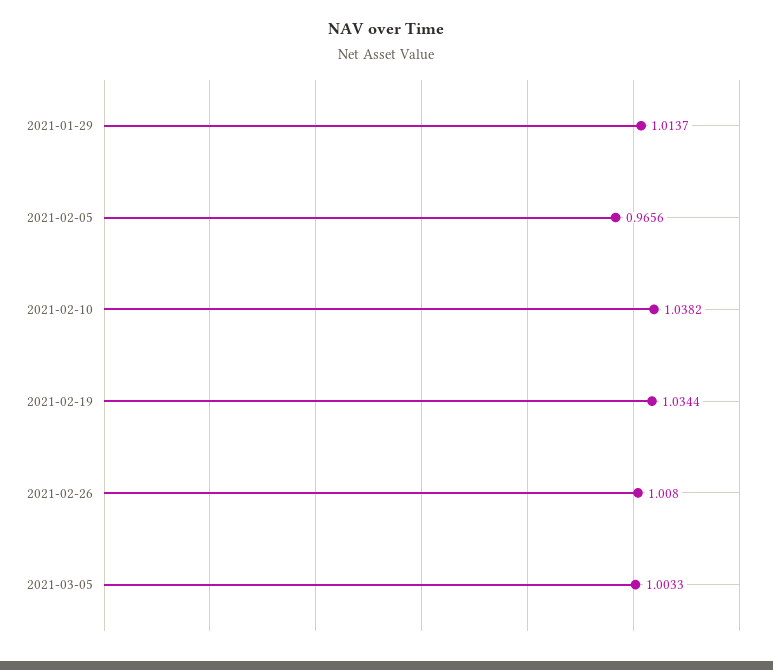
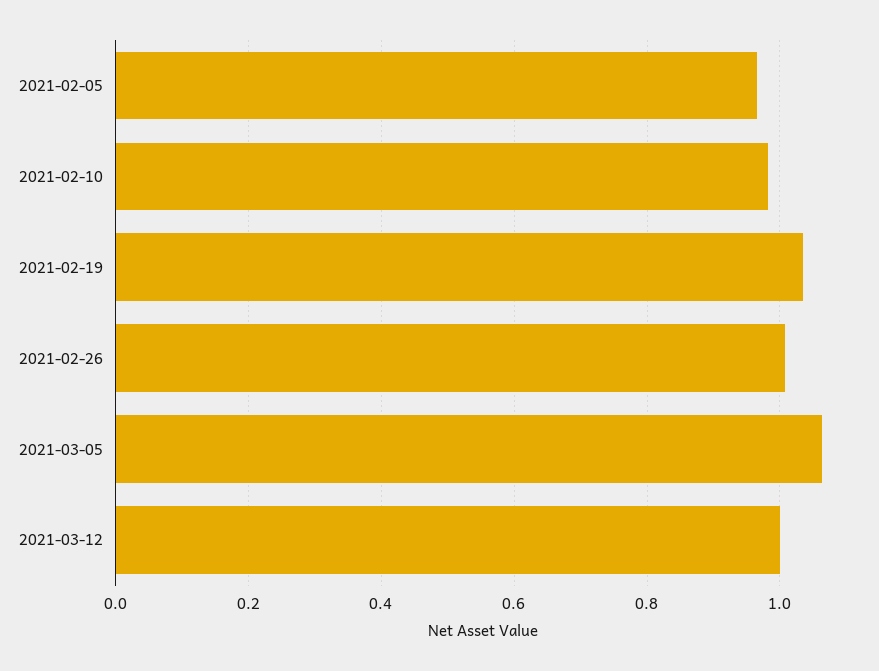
2021-01-29: 1.0137 -> none
2021-02-10: 1.0382 -> 0.98
2021-03-05: 1.0033 -> 1.06
2021-03-12: none -> 1

